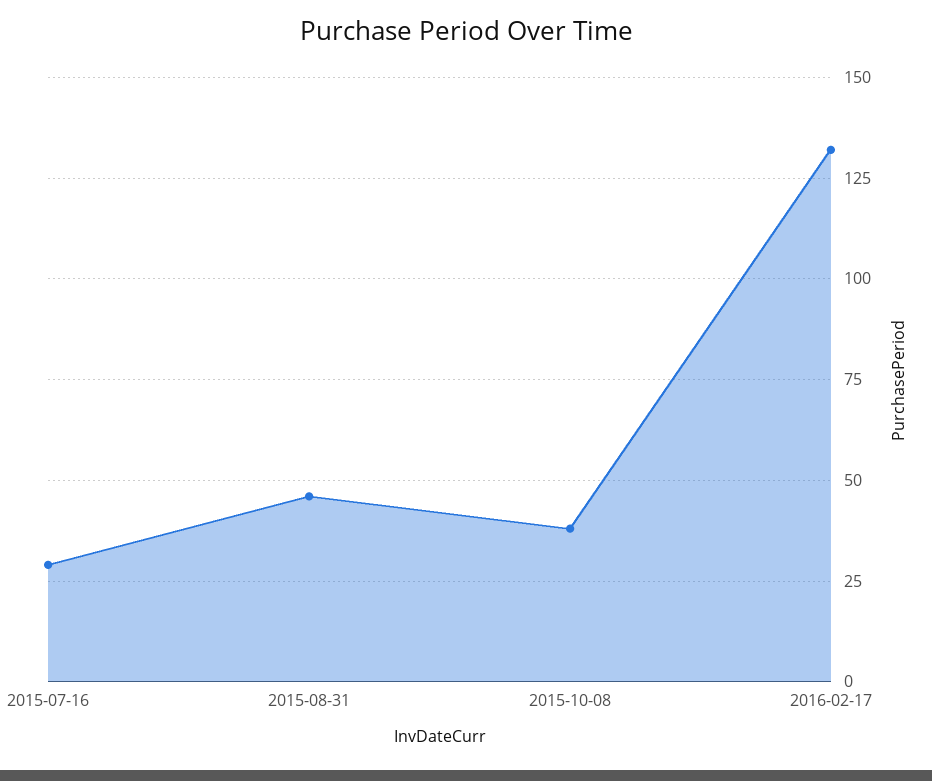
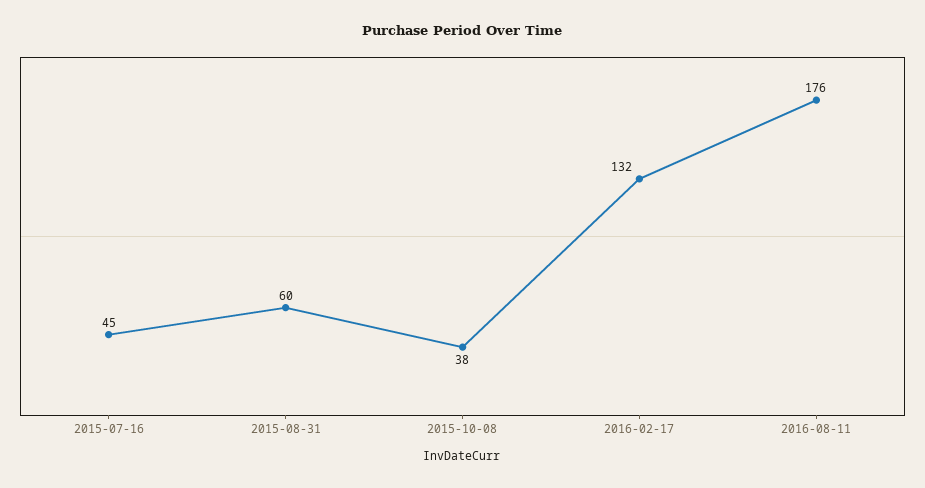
2015-07-16: 30 -> 45
2015-08-31: 45 -> 60
2016-08-11: none -> 176

